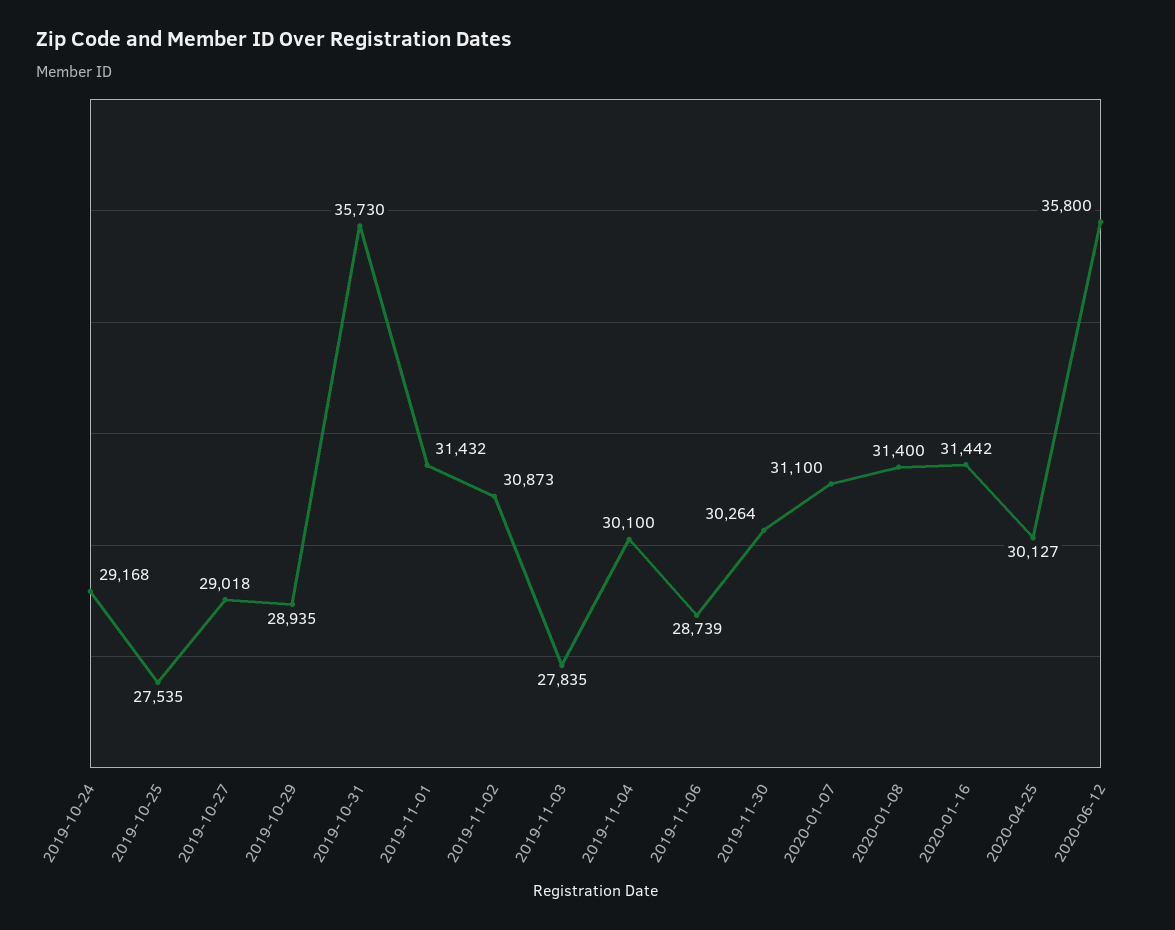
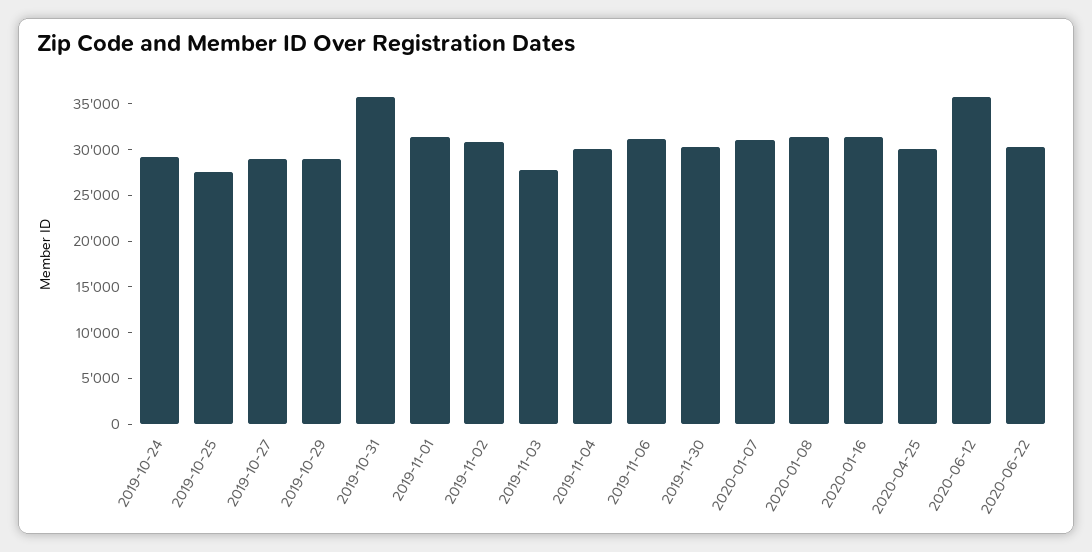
2019-11-06: 28739 -> 31000
2020-06-22: none -> 30000

